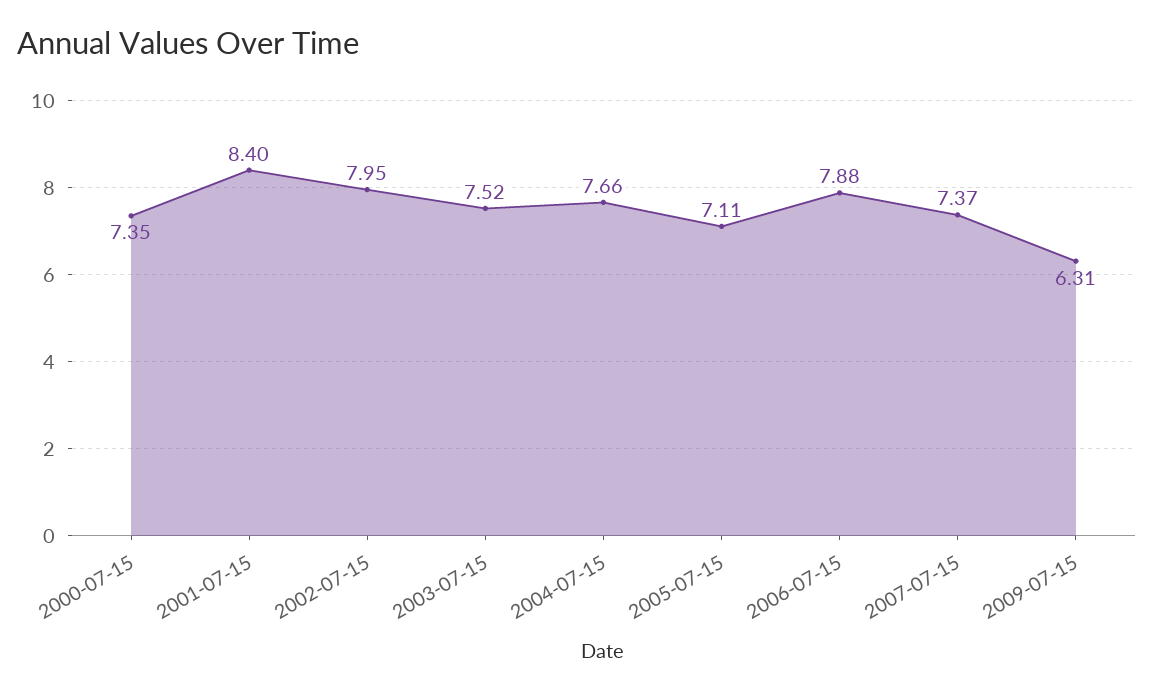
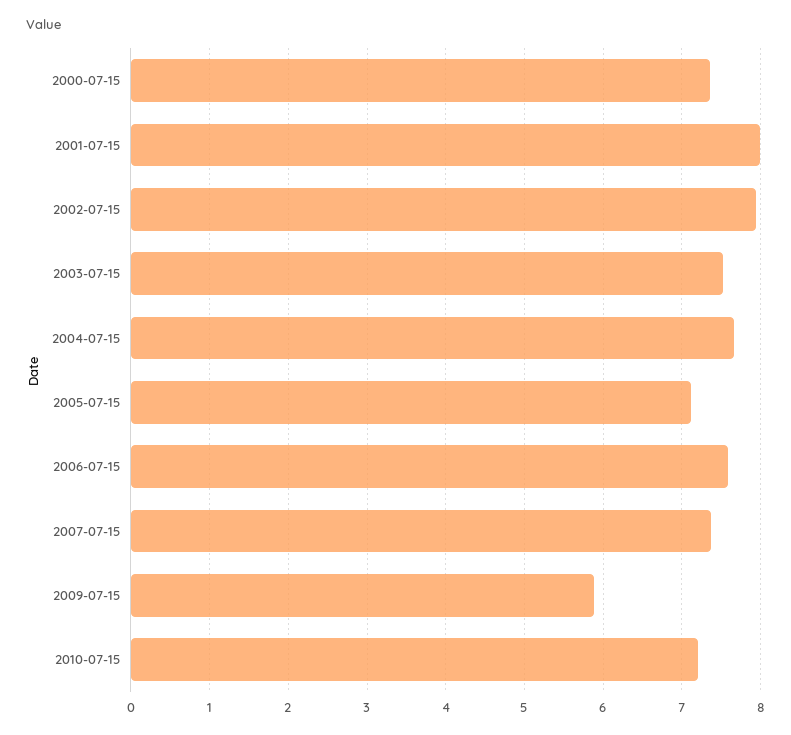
2001-07-15: 8.4 -> 8
2006-07-15: 7.88 -> 7.6
2009-07-15: 6.31 -> 5.9
2010-07-15: none -> 7.2

